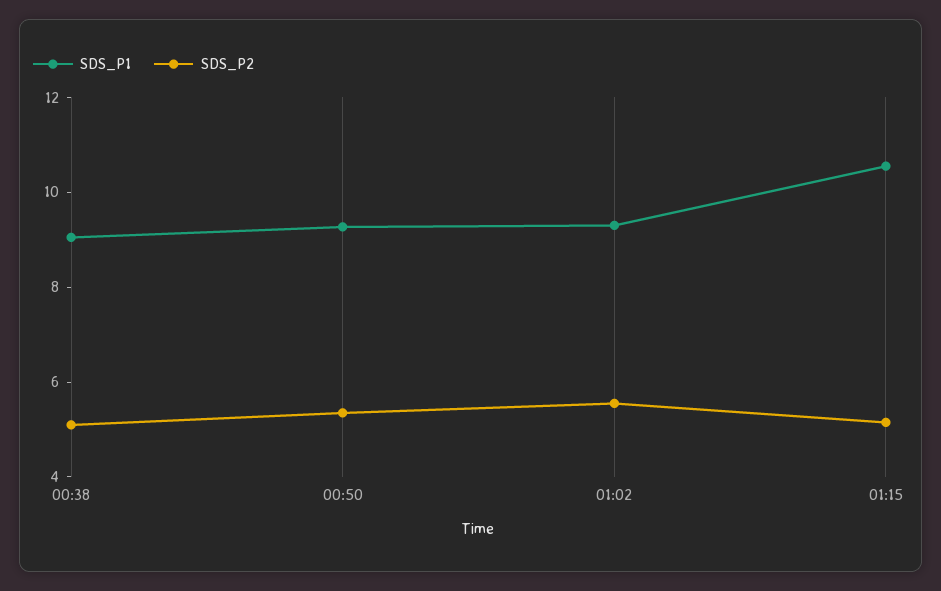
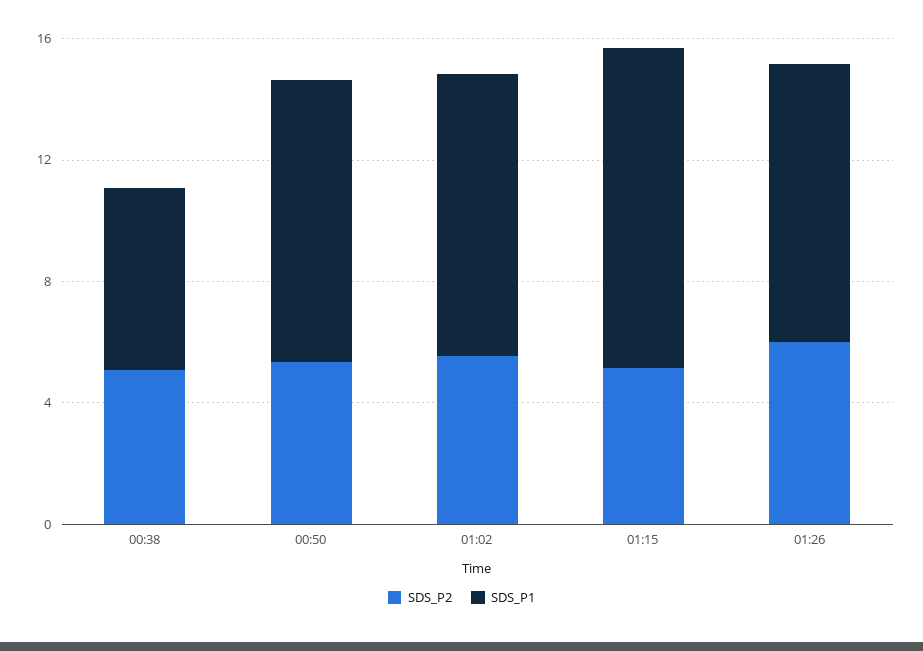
SDS_P1, 00:38: 9 -> 6
SDS_P2, 01:26: none -> 6
SDS_P1, 01:26: none -> 9

